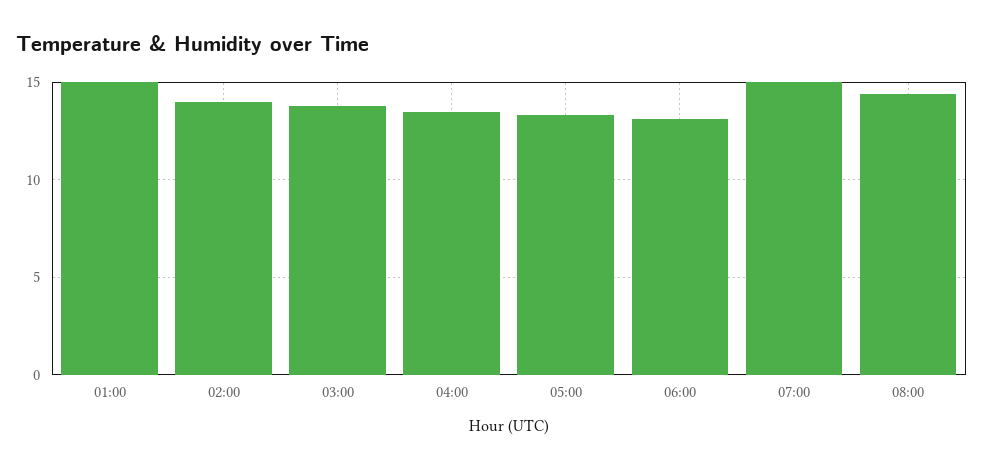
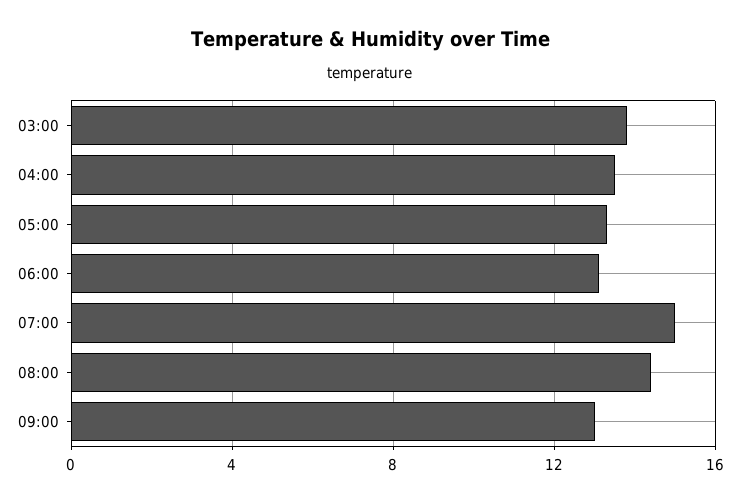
01:00: 15 -> none
02:00: 14 -> none
09:00: none -> 13

